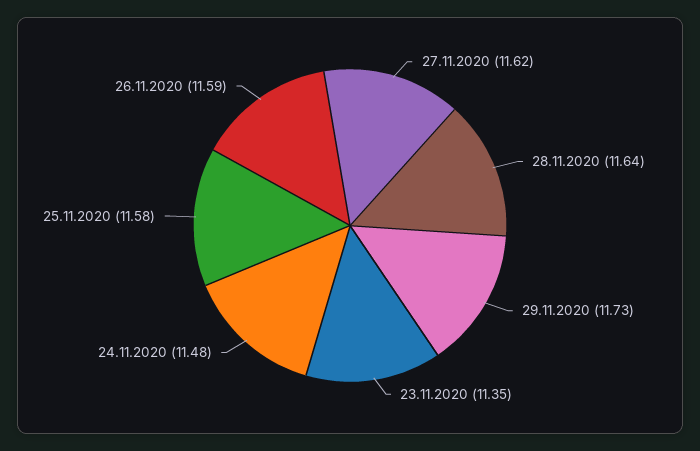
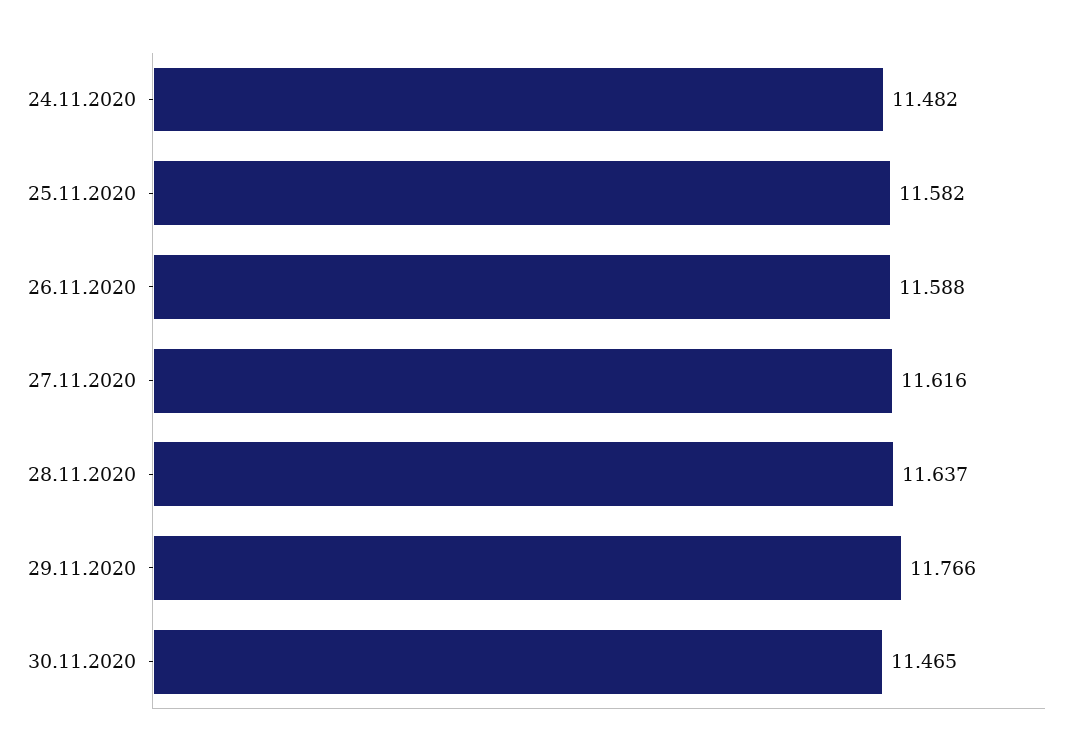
29.11.2020: 11.73 -> 11.766
23.11.2020: 11.35 -> none
30.11.2020: none -> 11.465

